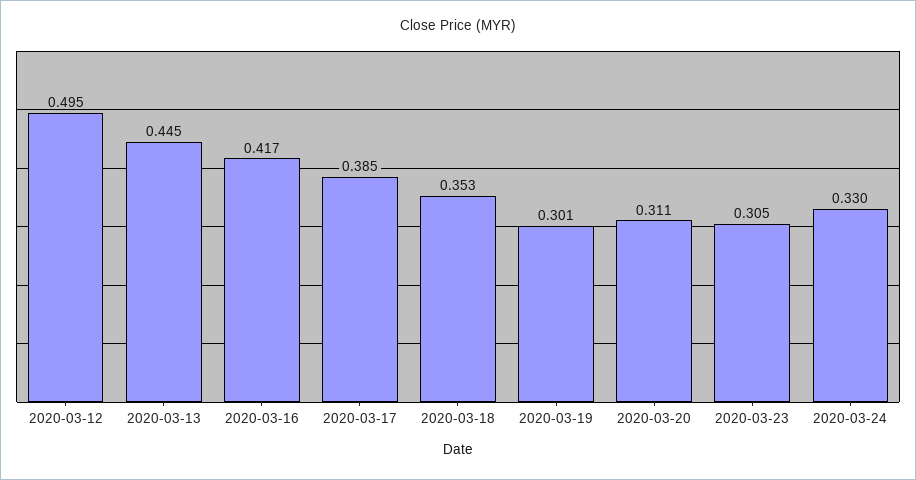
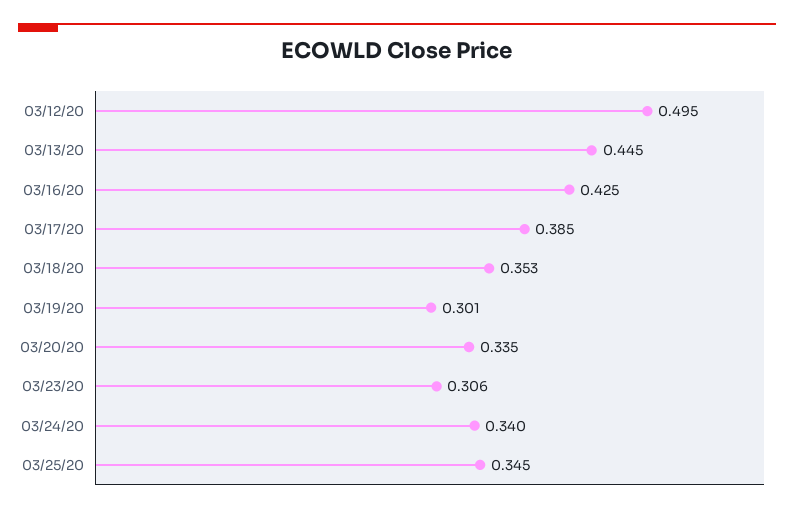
2020-03-16: 0.417 -> 0.425
2020-03-20: 0.311 -> 0.335
2020-03-23: 0.305 -> 0.306
2020-03-24: 0.33 -> 0.34
03/25/20: none -> 0.345

